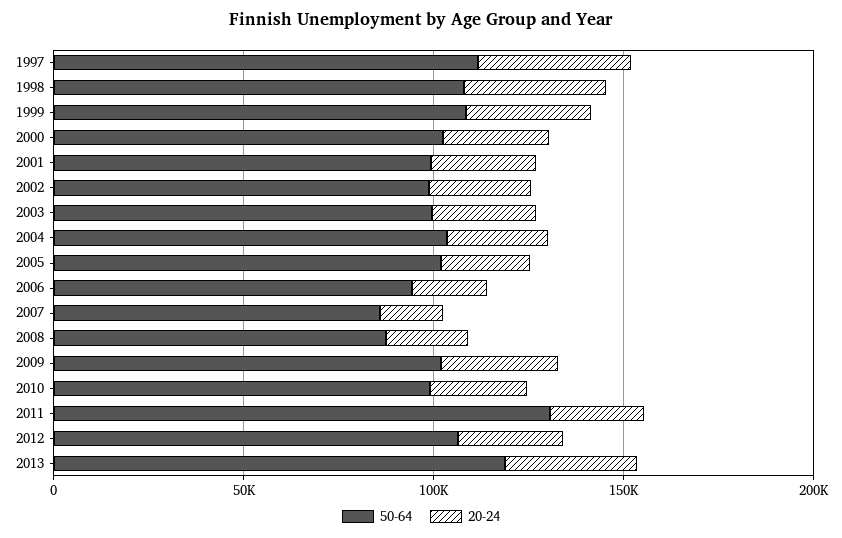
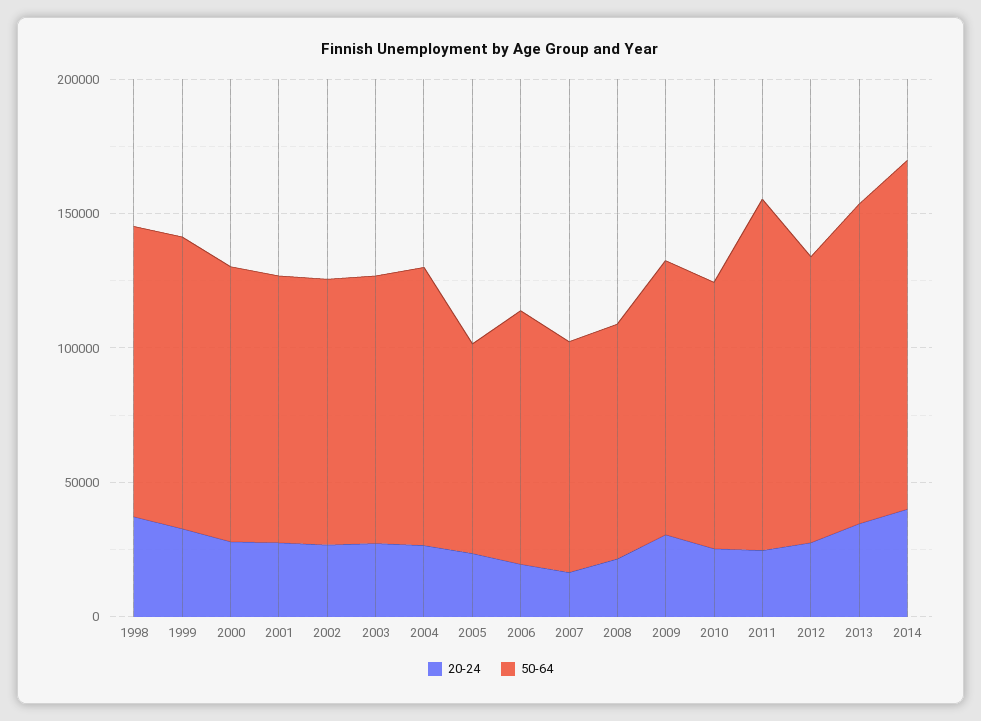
50-64, 1997: 110000 -> none
20-24, 1997: 40000 -> none
50-64, 2005: 100000 -> 80000
20-24, 2014: none -> 40000
50-64, 2014: none -> 130000

